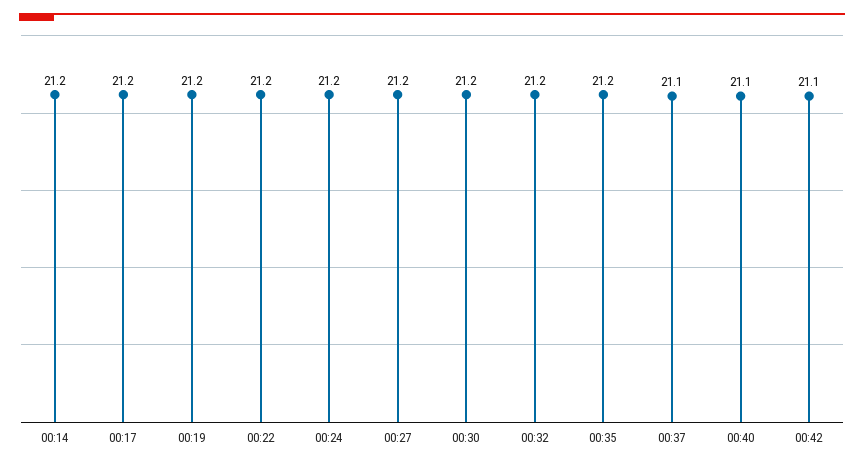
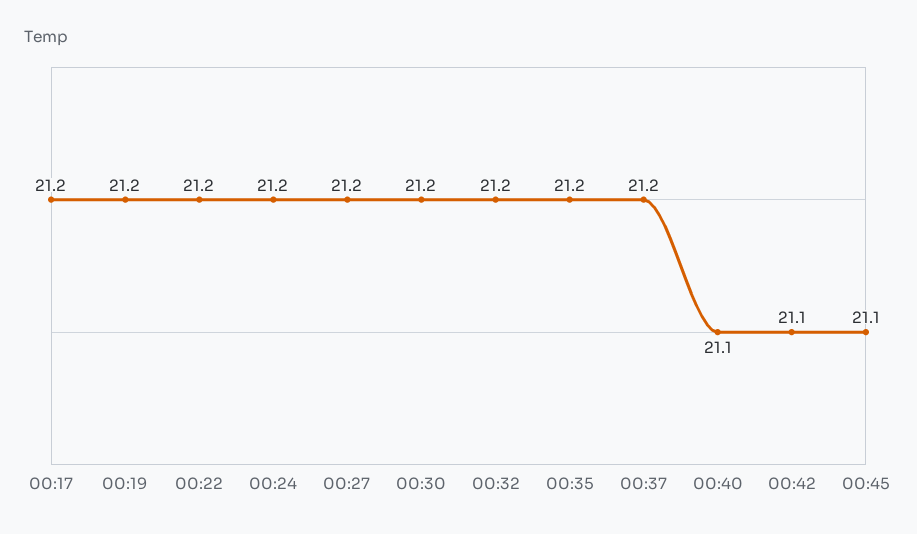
00:14: 21.2 -> none
00:37: 21.1 -> 21.2
00:45: none -> 21.1

